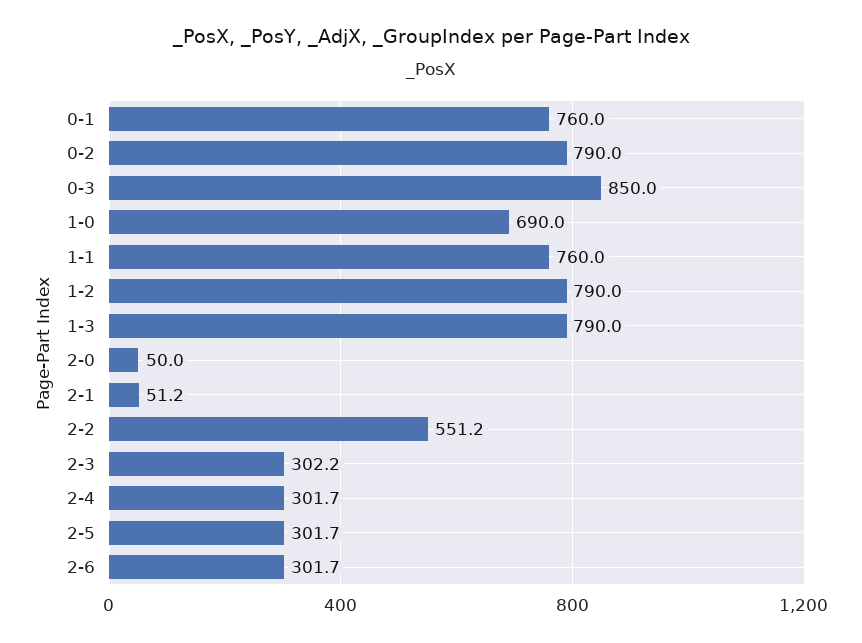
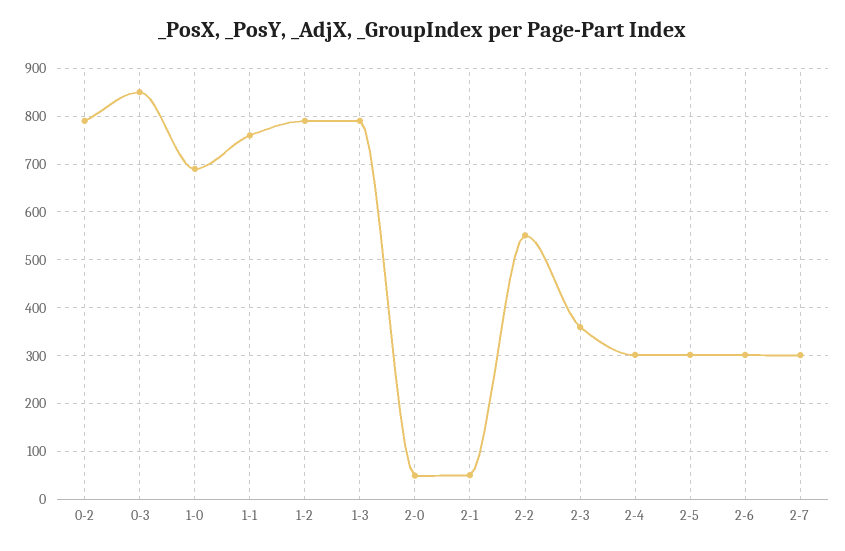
0-1: 760 -> none
2-3: 302.2 -> 360
2-7: none -> 300

